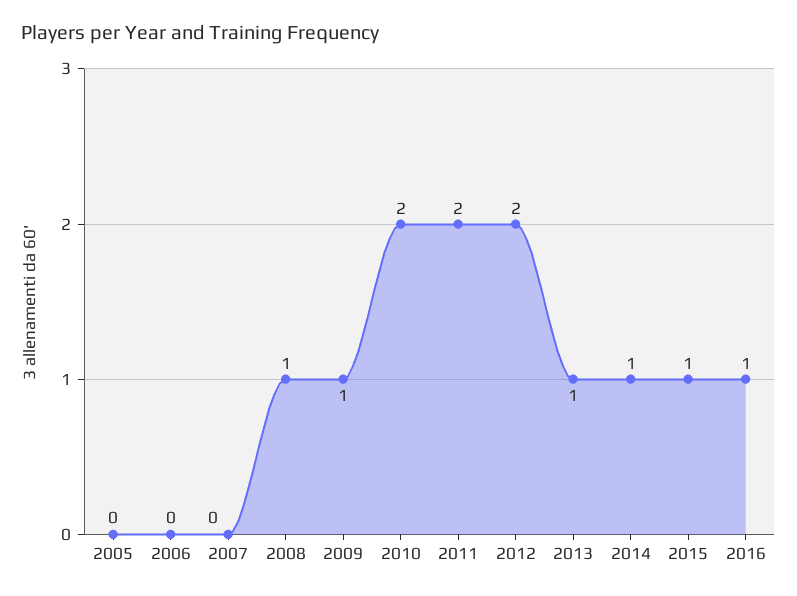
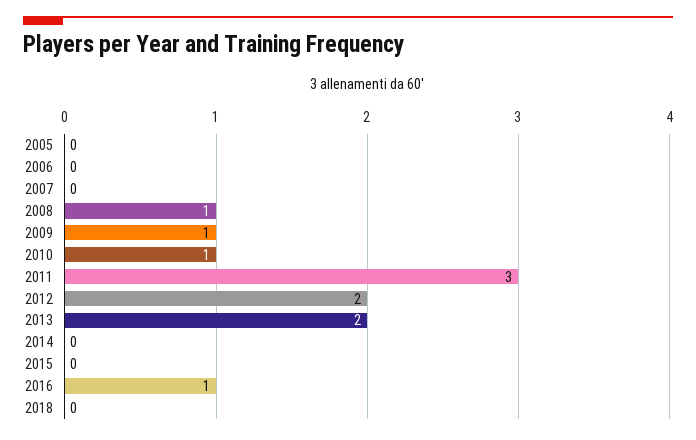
2010: 2 -> 1
2011: 2 -> 3
2013: 1 -> 2
2014: 1 -> 0
2015: 1 -> 0
2018: none -> 0

